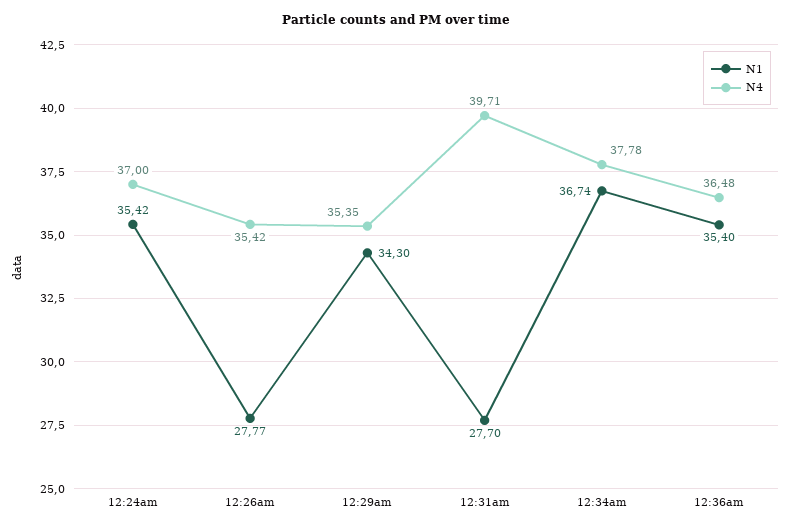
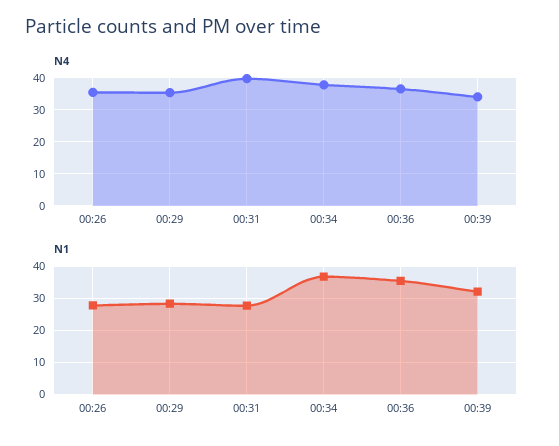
N1, 12:24am: 35.42 -> none
N4, 12:24am: 37 -> none
N1, 12:29am: 34.3 -> 28
N4, 00:39: none -> 34
N1, 00:39: none -> 32

